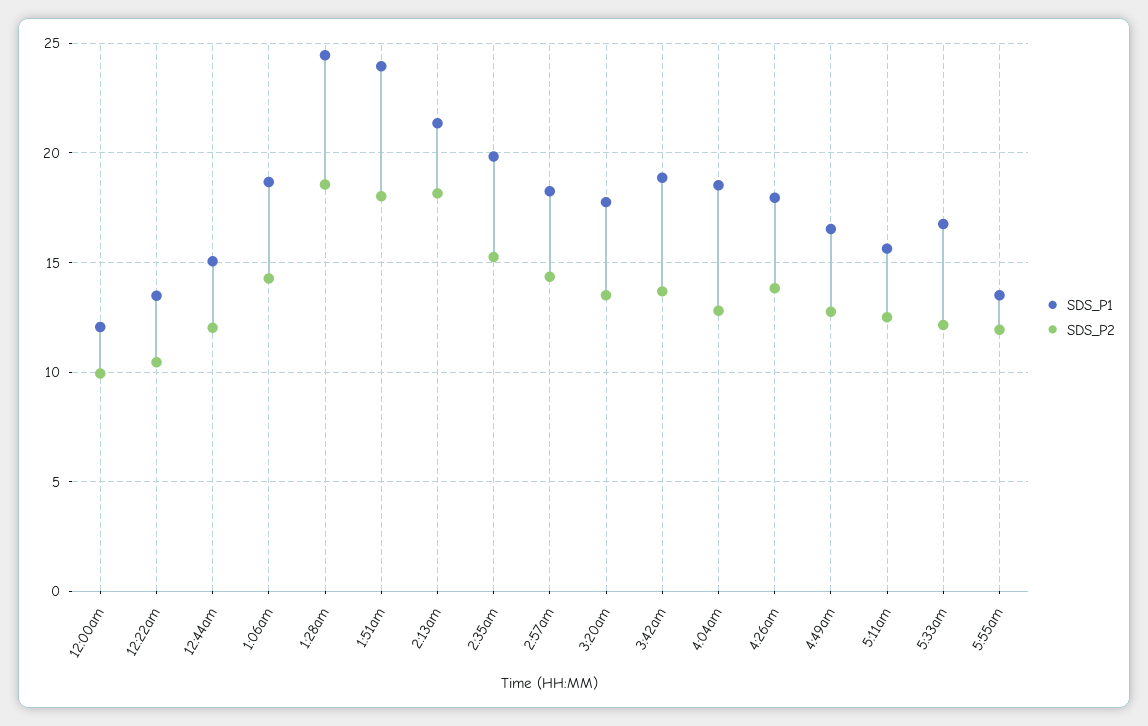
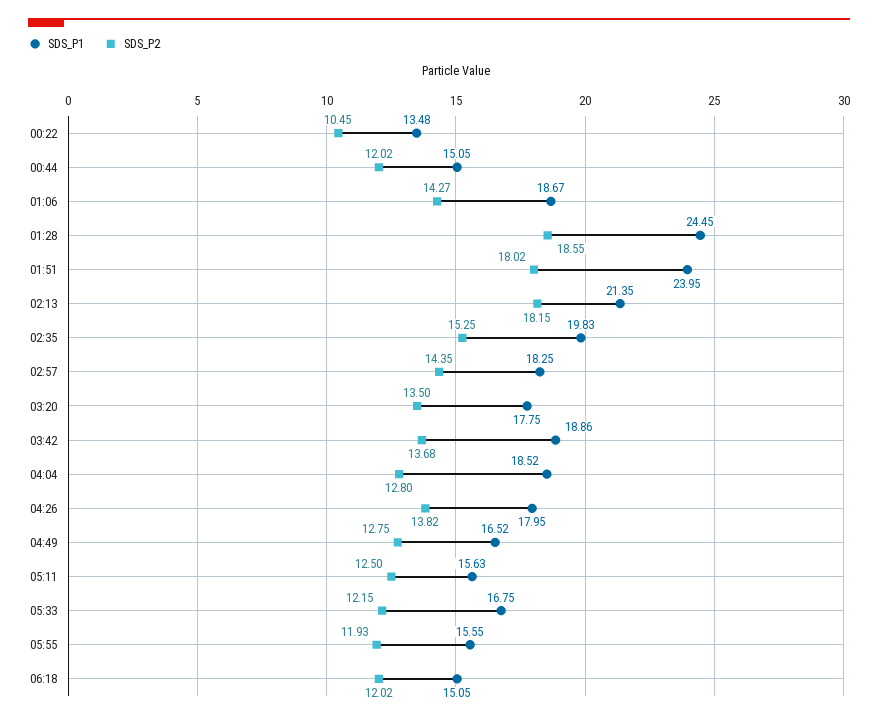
SDS_P1, 12:00am: 12 -> none
SDS_P2, 12:00am: 10 -> none
SDS_P1, 5:55am: 13.5 -> 15.55
SDS_P1, 06:18: none -> 15.05
SDS_P2, 06:18: none -> 12.02

